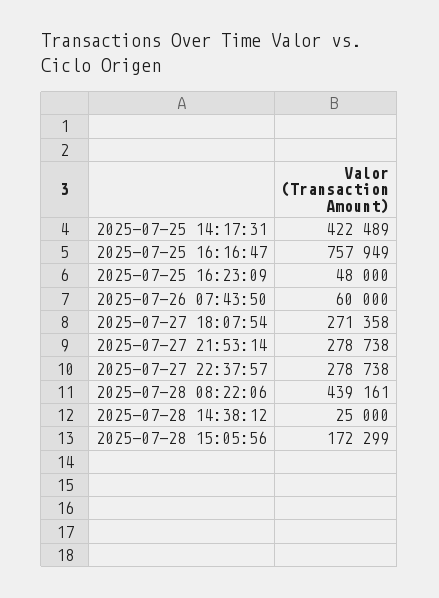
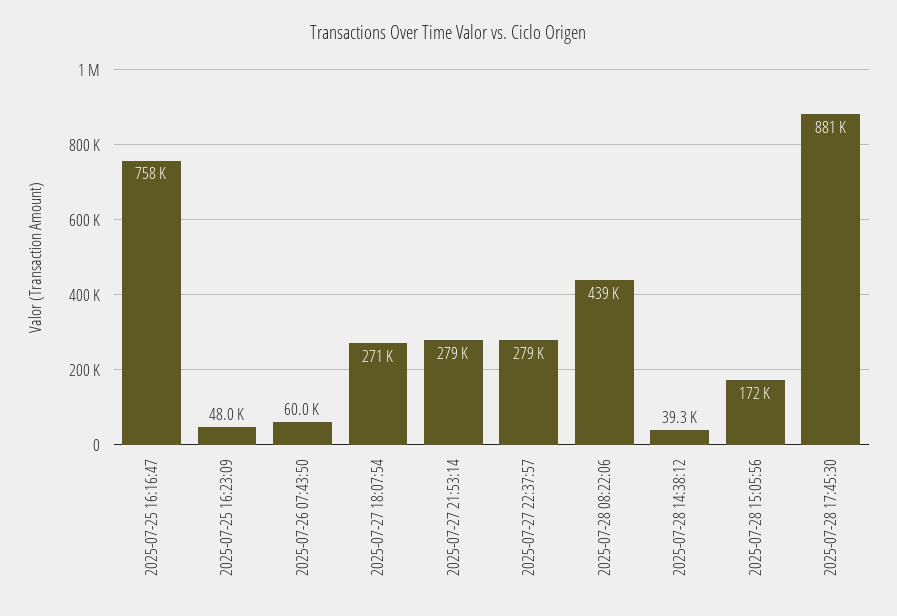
2025-07-25 14:17:31: 422489 -> none
2025-07-28 14:38:12: 25000 -> 39300
2025-07-28 17:45:30: none -> 881000

